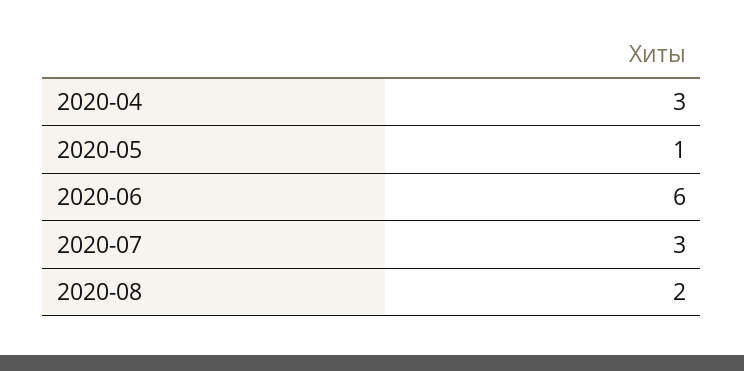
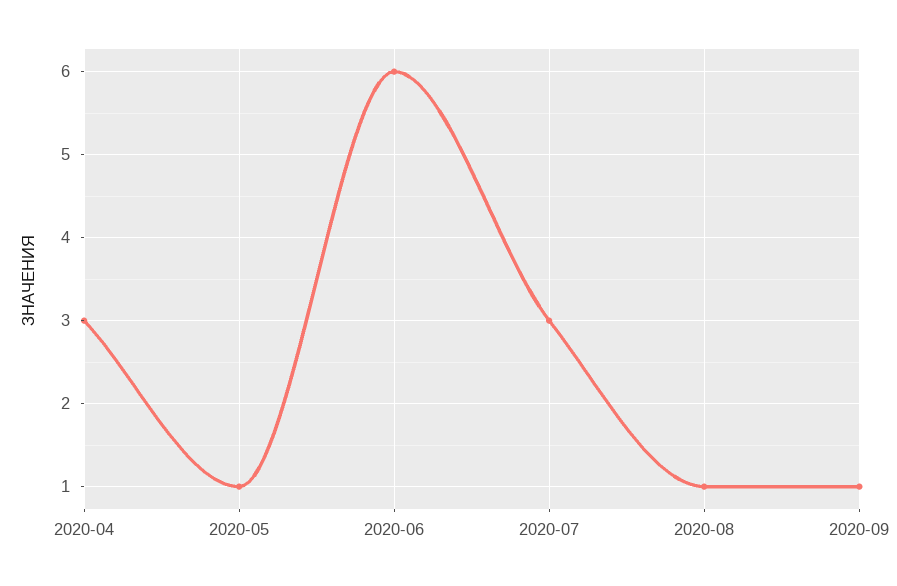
2020-08: 2 -> 1
2020-09: none -> 1

